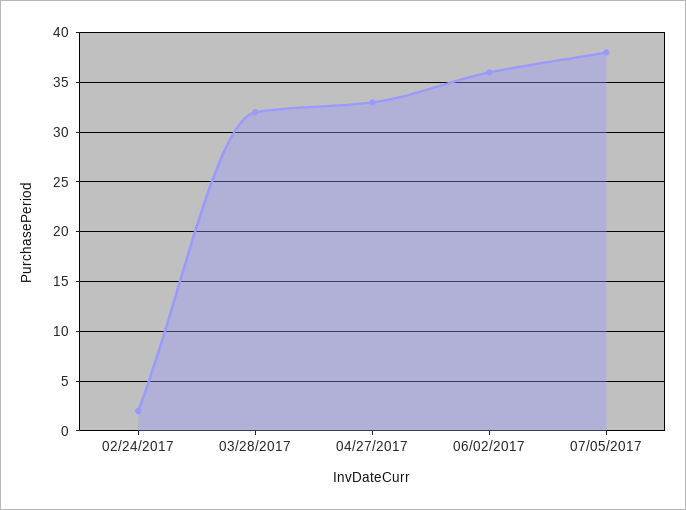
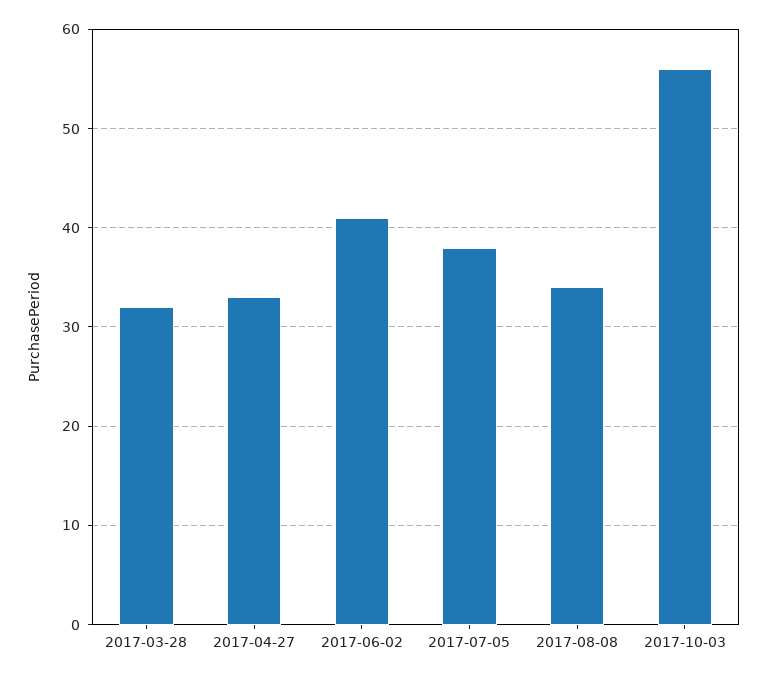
02/24/2017: 2 -> none
06/02/2017: 36 -> 41
2017-08-08: none -> 34
2017-10-03: none -> 56

